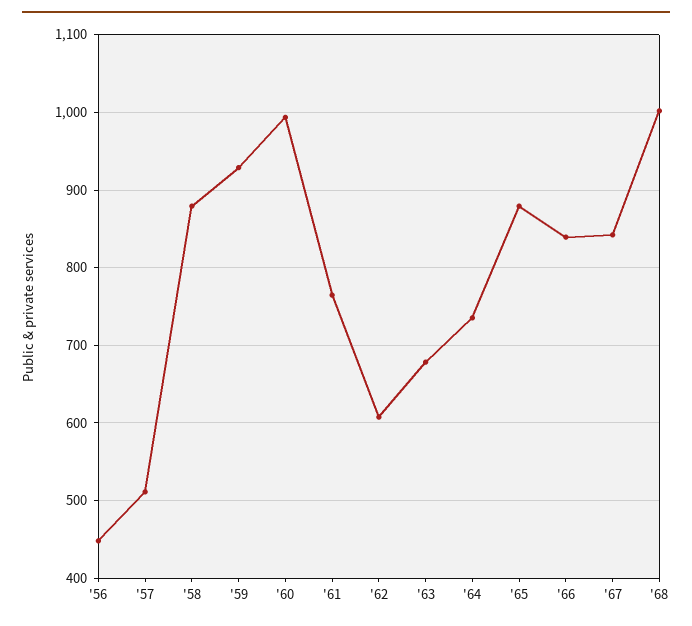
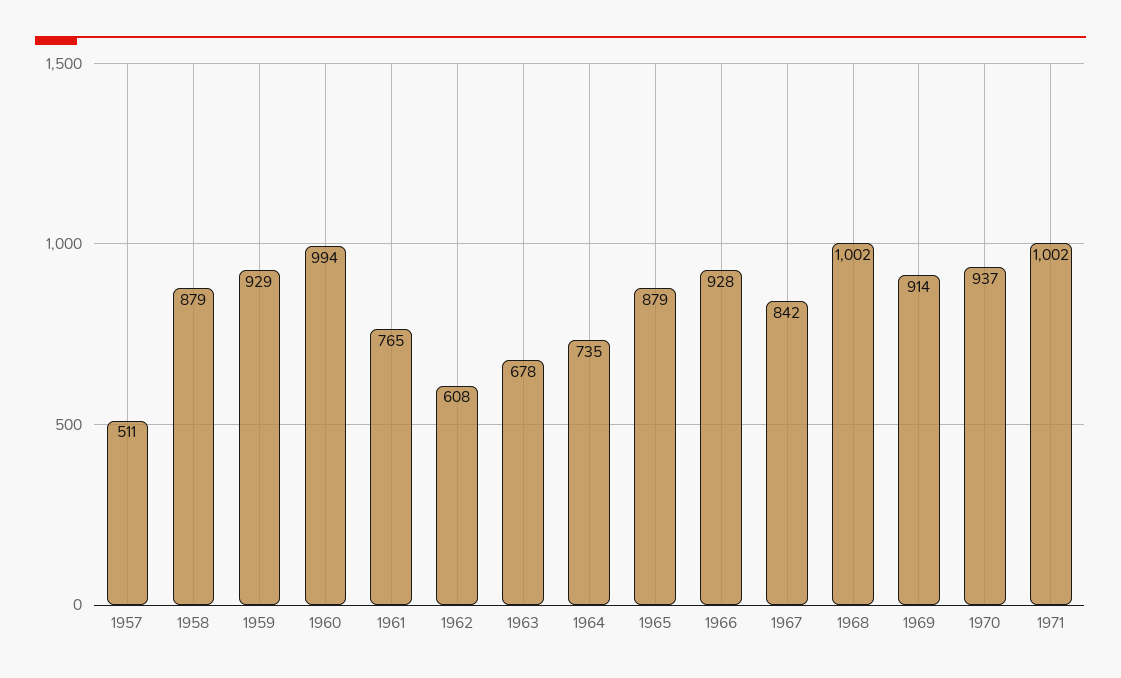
'56: 450 -> none
'66: 840 -> 928
1969: none -> 914
1970: none -> 937
1971: none -> 1002

